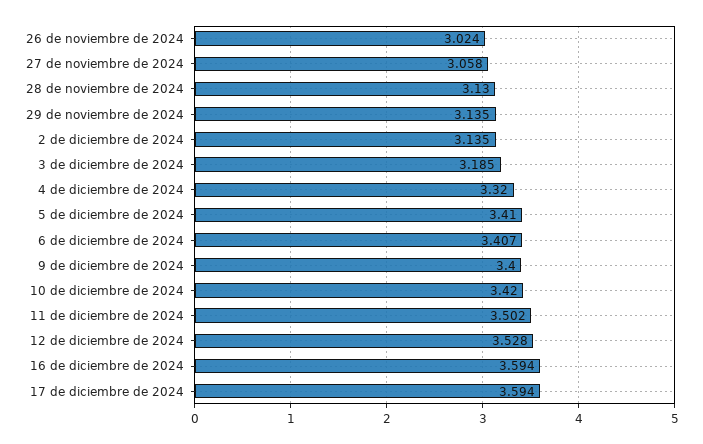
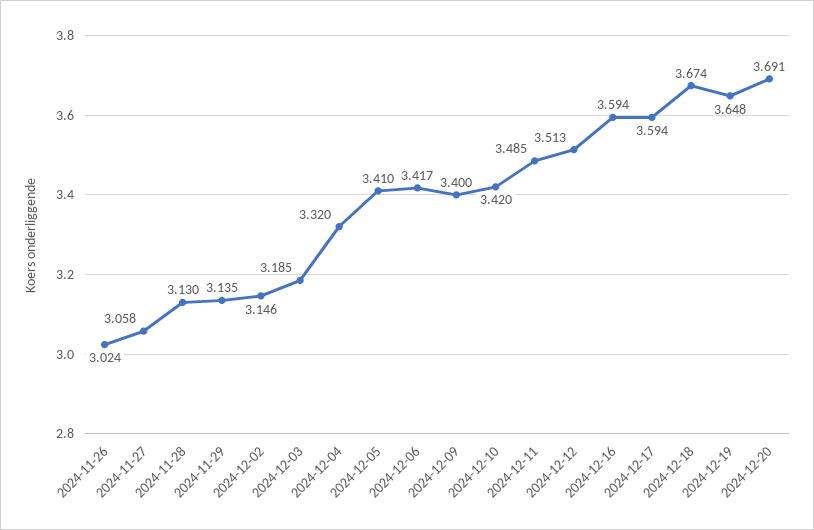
2 de diciembre de 2024: 3.135 -> 3.146
6 de diciembre de 2024: 3.407 -> 3.417
11 de diciembre de 2024: 3.502 -> 3.485
12 de diciembre de 2024: 3.528 -> 3.513
2024-12-18: none -> 3.674
2024-12-19: none -> 3.648
2024-12-20: none -> 3.691

